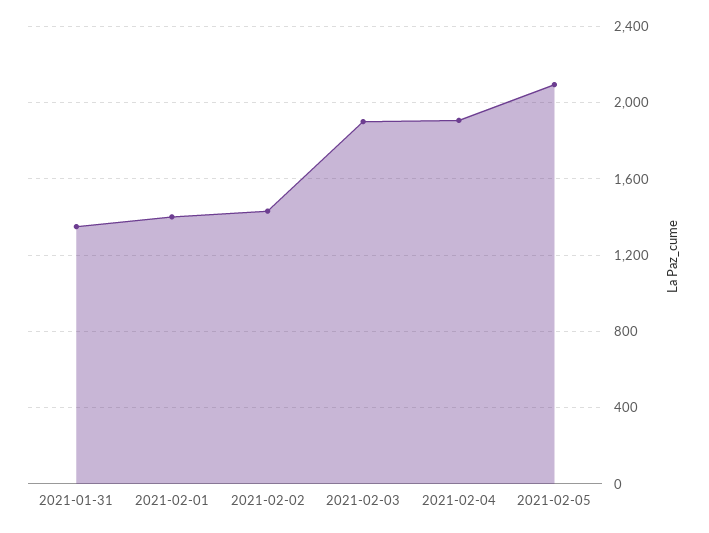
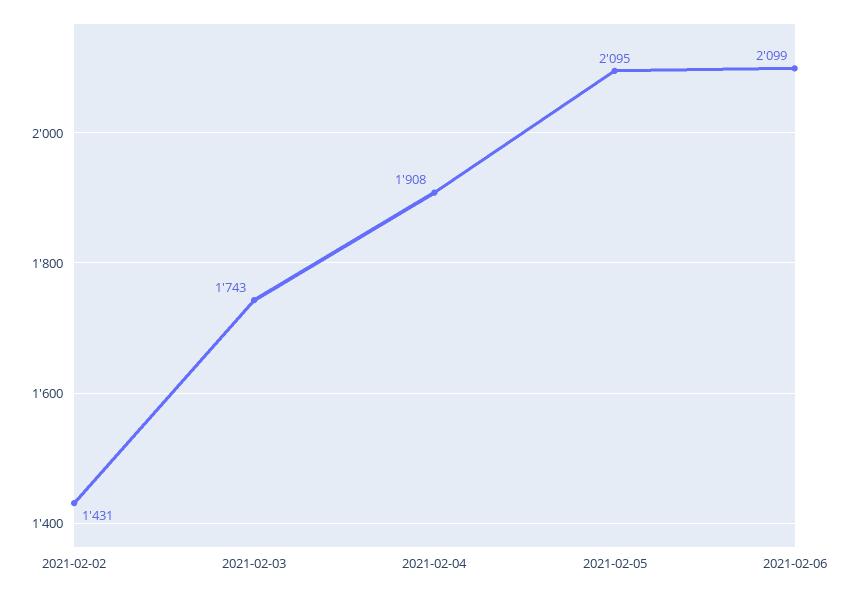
2021-01-31: 1350 -> none
2021-02-01: 1400 -> none
2021-02-03: 1900 -> 1743
2021-02-06: none -> 2099

